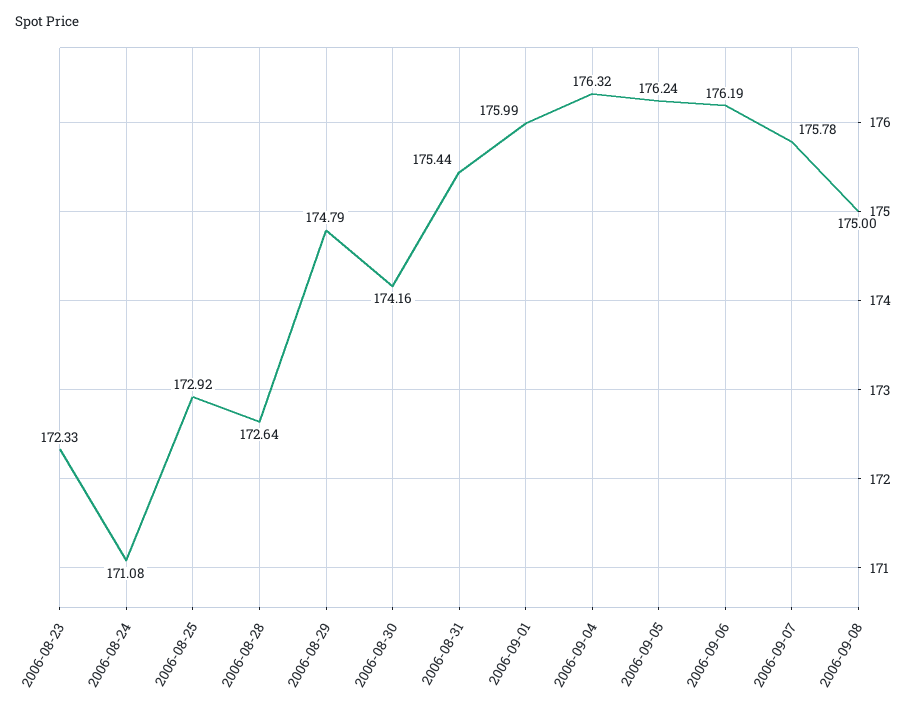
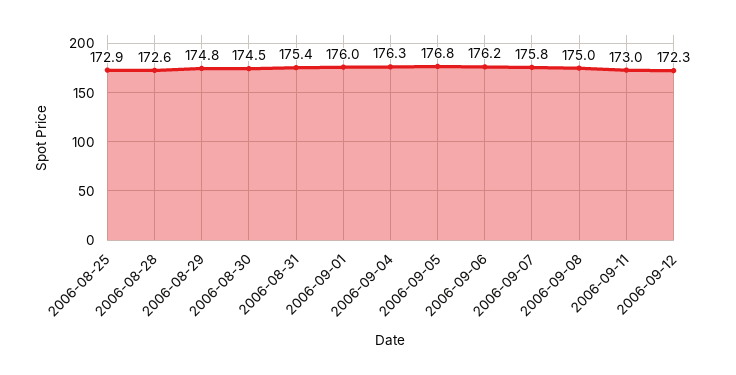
2006-08-23: 172.33 -> none
2006-08-24: 171.08 -> none
2006-08-30: 174.16 -> 174.5
2006-09-05: 176.24 -> 176.8
2006-09-11: none -> 173
2006-09-12: none -> 172.3

